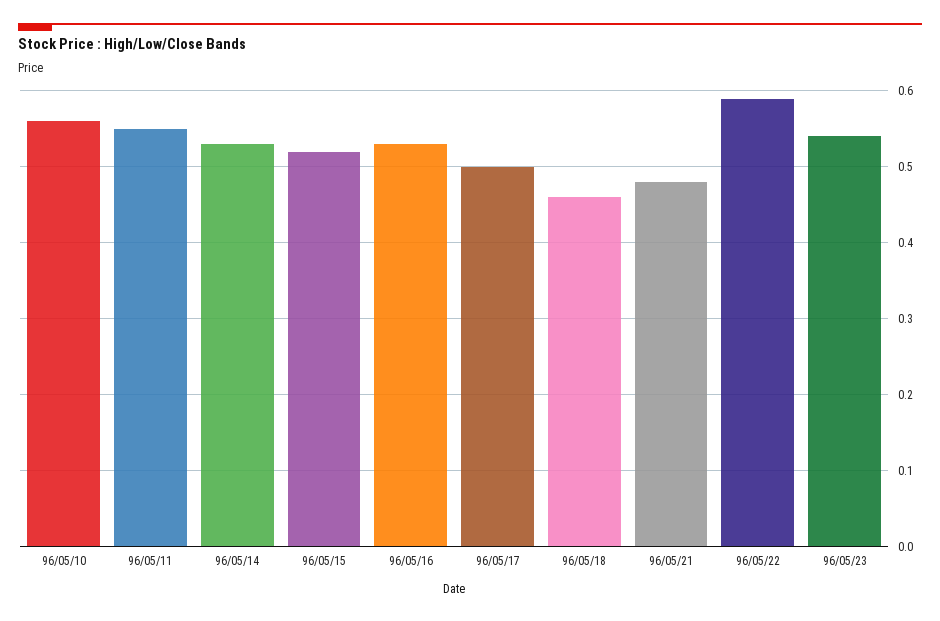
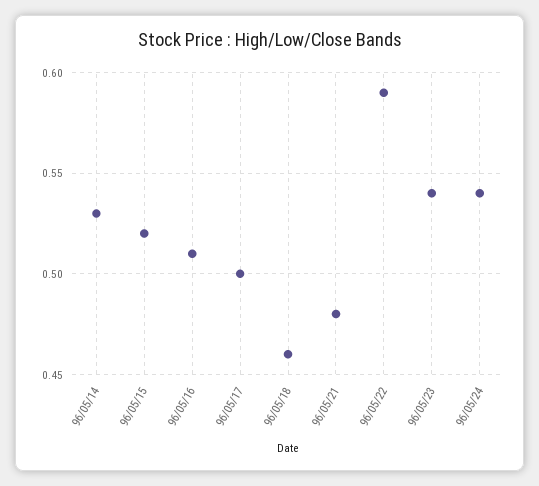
96/05/10: 0.56 -> none
96/05/11: 0.55 -> none
96/05/16: 0.53 -> 0.51
96/05/24: none -> 0.54

